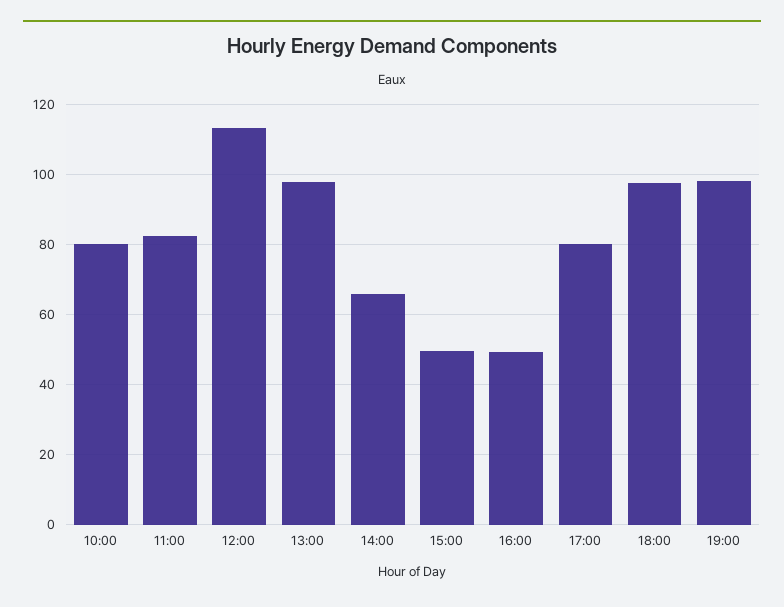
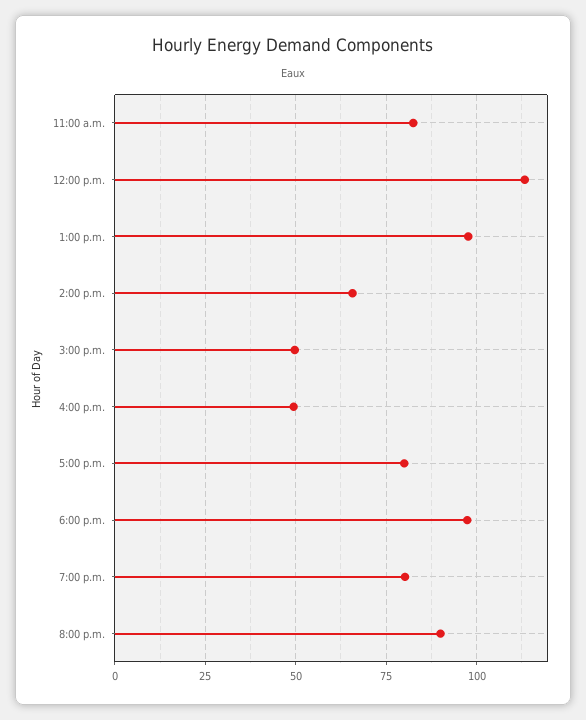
10:00: 80 -> none
19:00: 98 -> 80
8:00 p.m.: none -> 90

